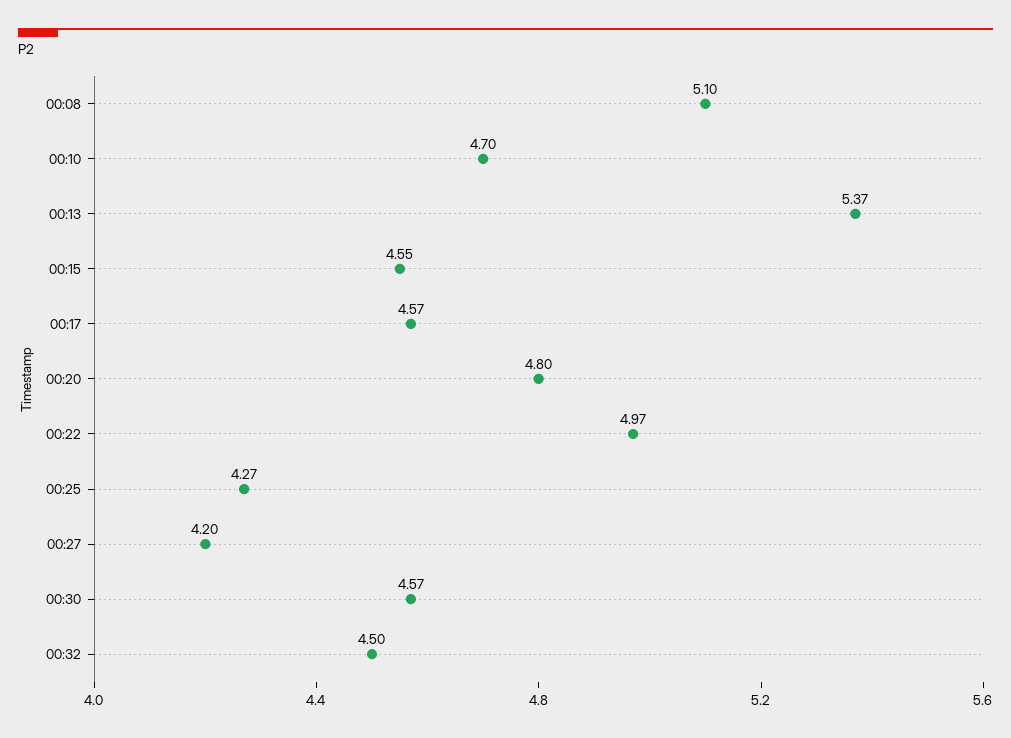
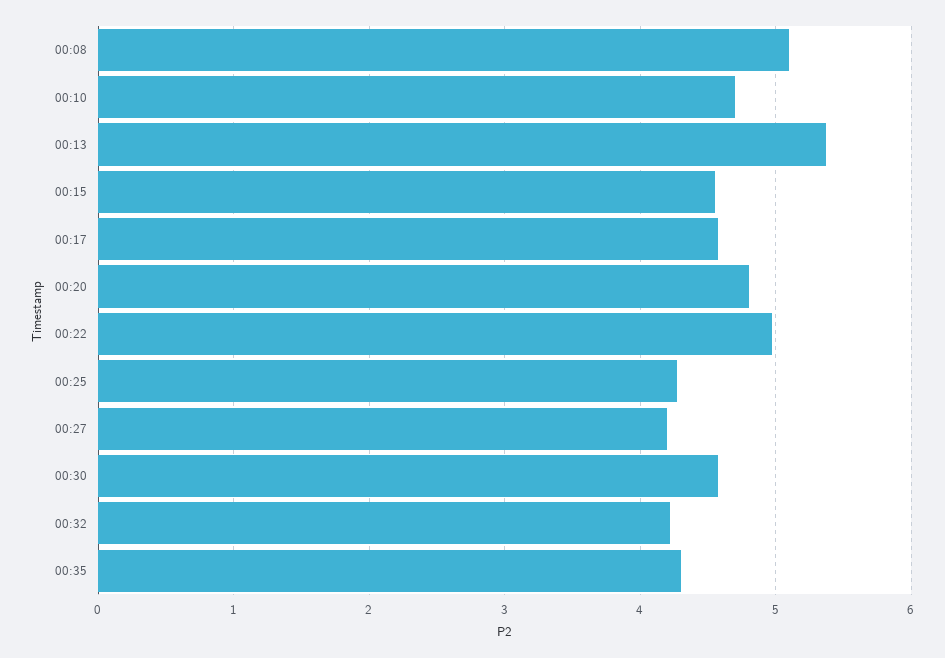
00:32: 4.5 -> 4.2
00:35: none -> 4.3

